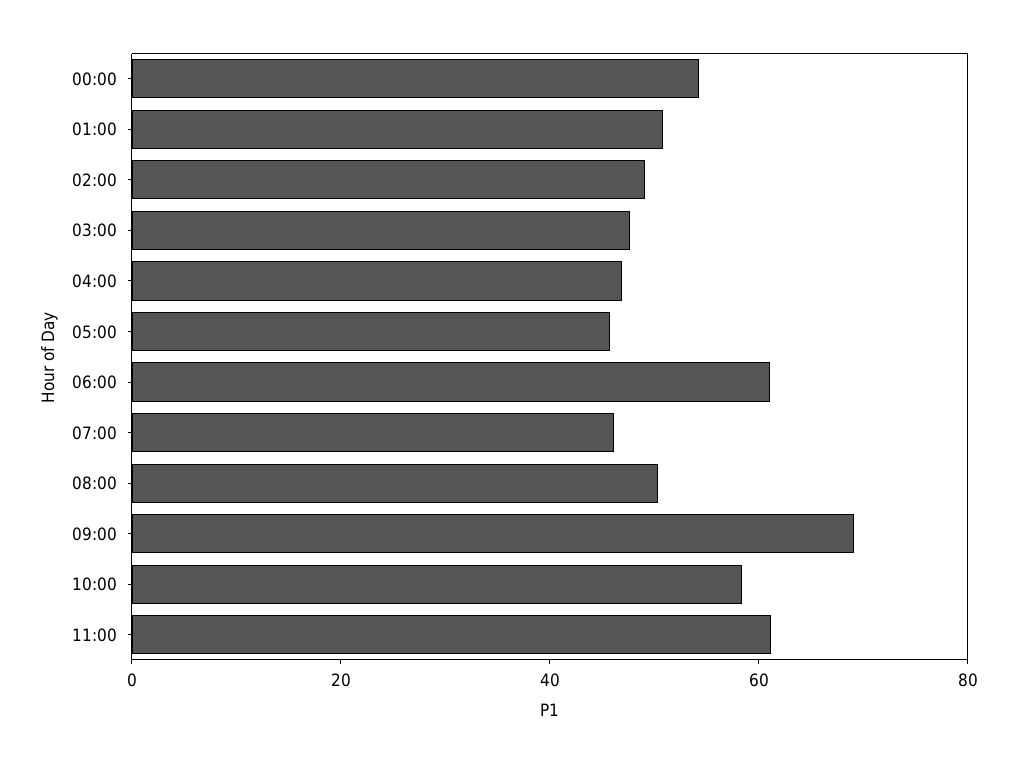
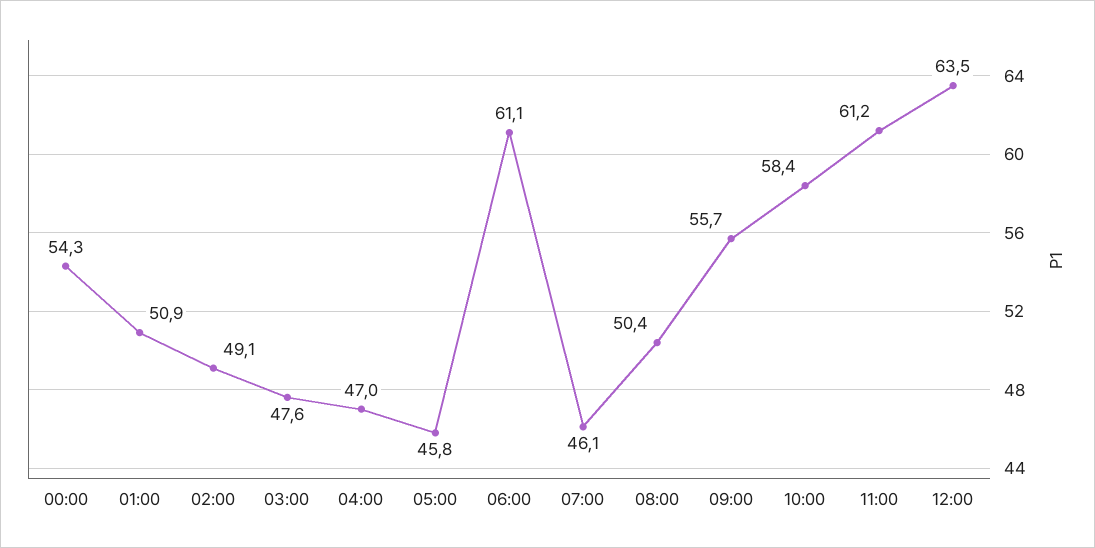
09:00: 70 -> 55.7
12:00: none -> 63.5

